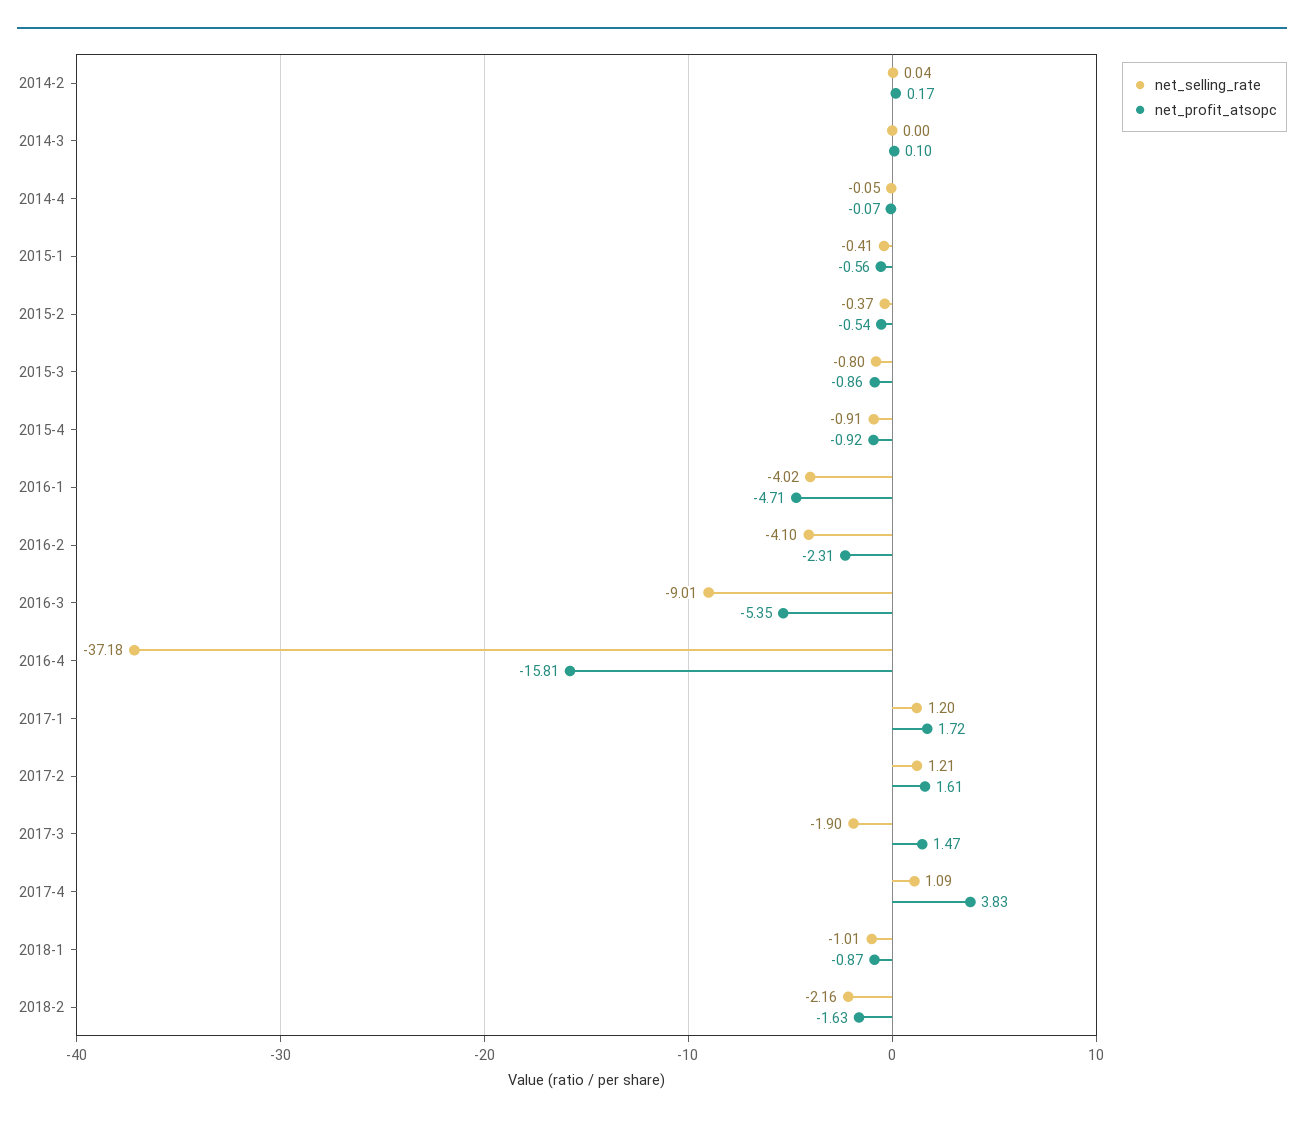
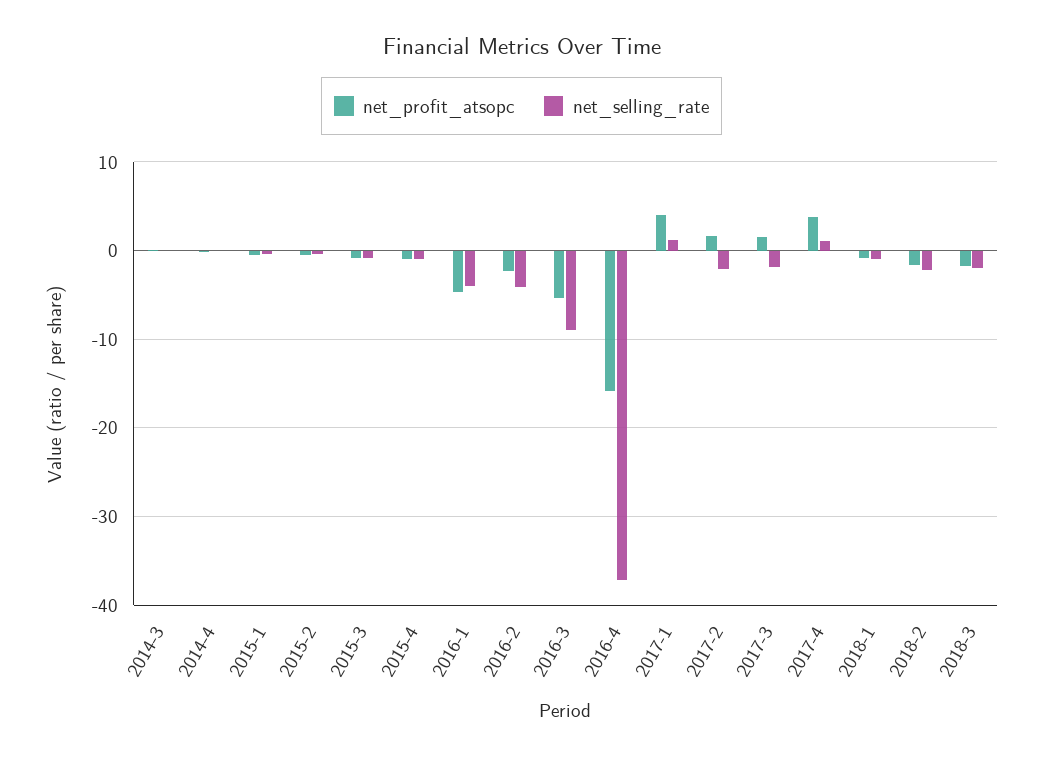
net_selling_rate, 2014-2: 0.04 -> none
net_profit_atsopc, 2014-2: 0.17 -> none
net_profit_atsopc, 2017-1: 1.72 -> 4
net_selling_rate, 2017-2: 1.21 -> -2
net_profit_atsopc, 2018-3: none -> -2
net_selling_rate, 2018-3: none -> -2

